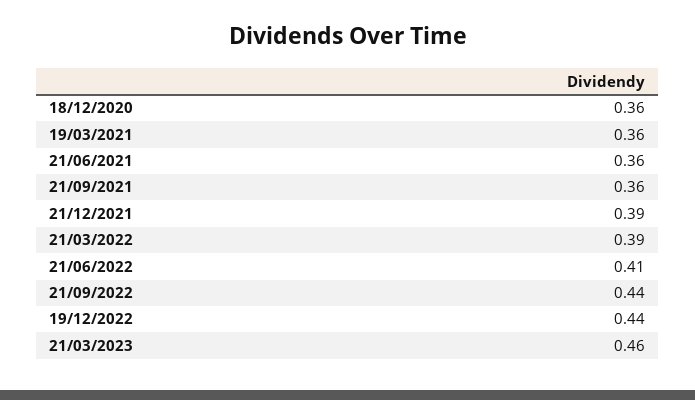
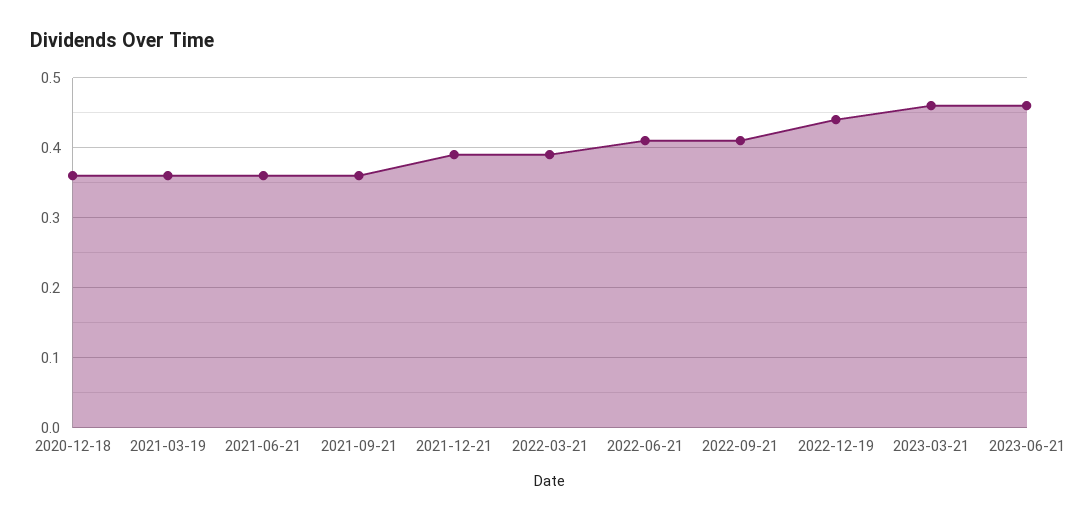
21/09/2022: 0.44 -> 0.41
2023-06-21: none -> 0.46

